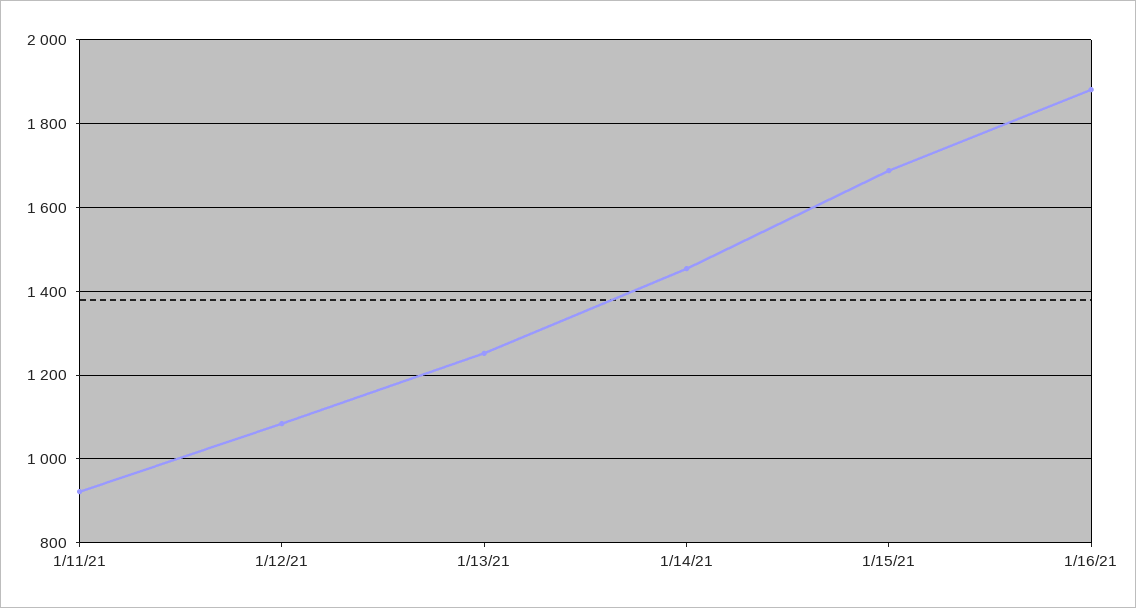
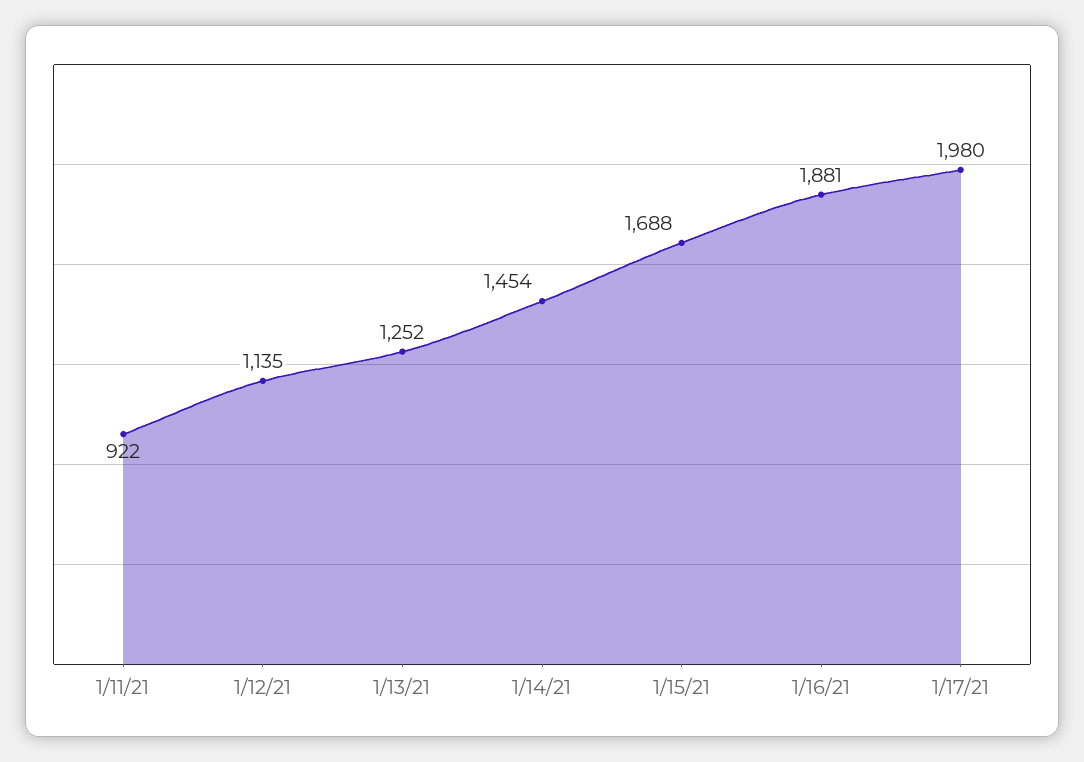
1/12/21: 1080 -> 1135
1/17/21: none -> 1980

